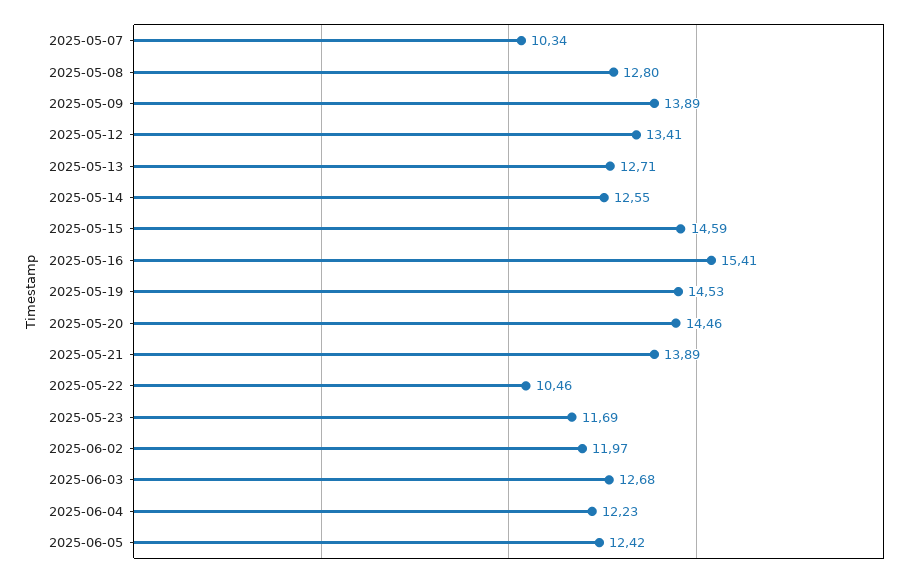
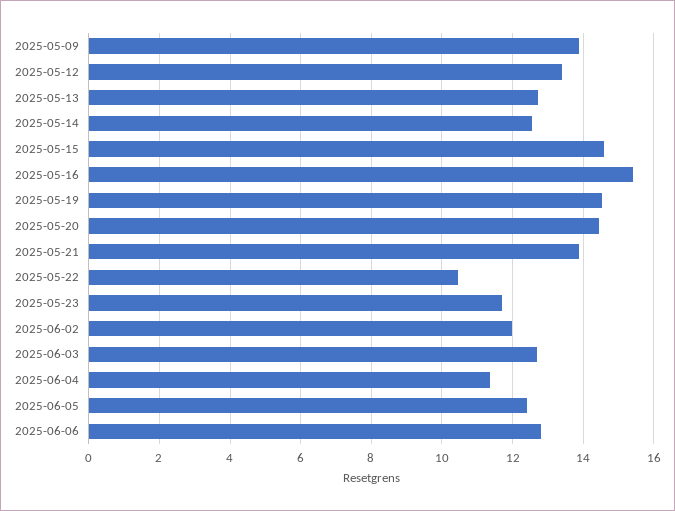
2025-05-07: 10.34 -> none
2025-05-08: 12.8 -> none
2025-06-04: 12.23 -> 11.4
2025-06-06: none -> 12.8

